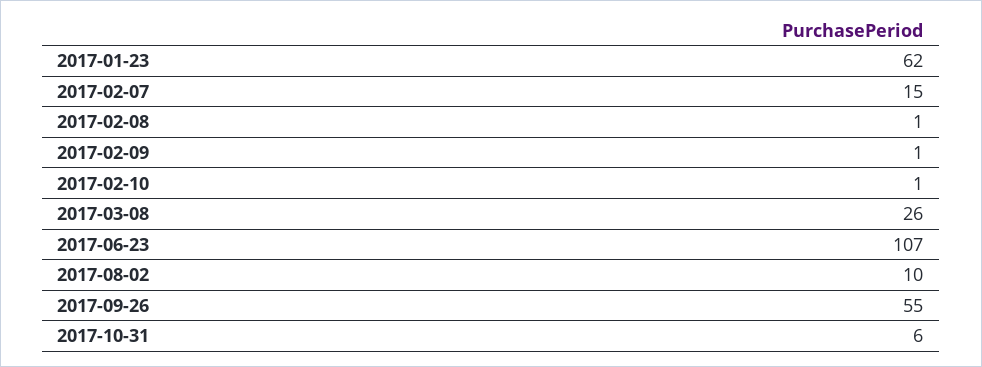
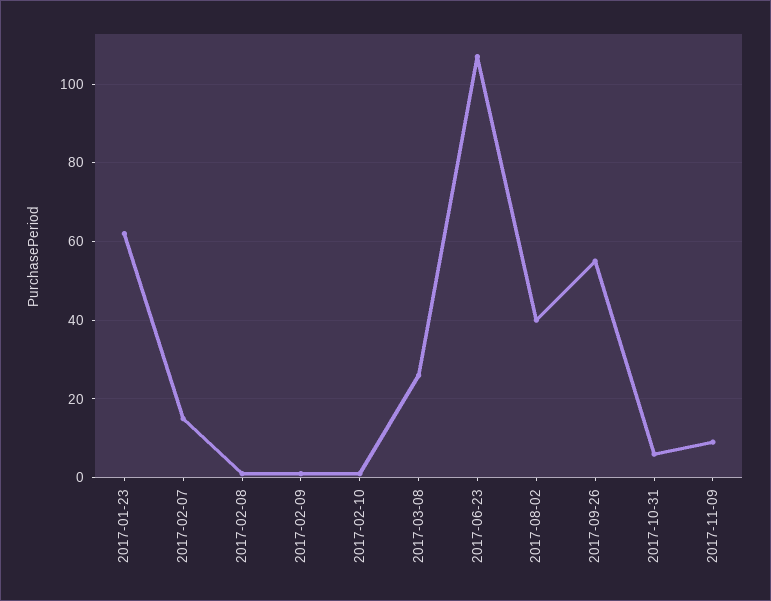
2017-08-02: 10 -> 40
2017-11-09: none -> 10

